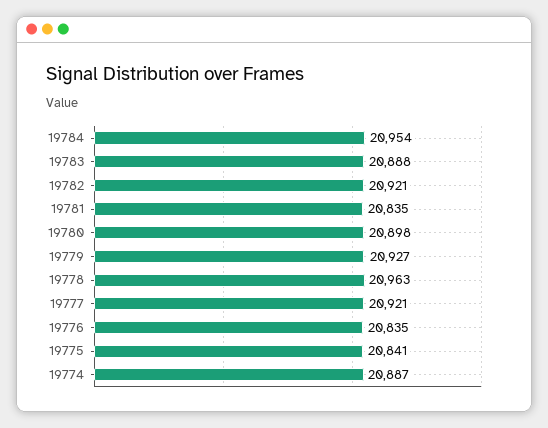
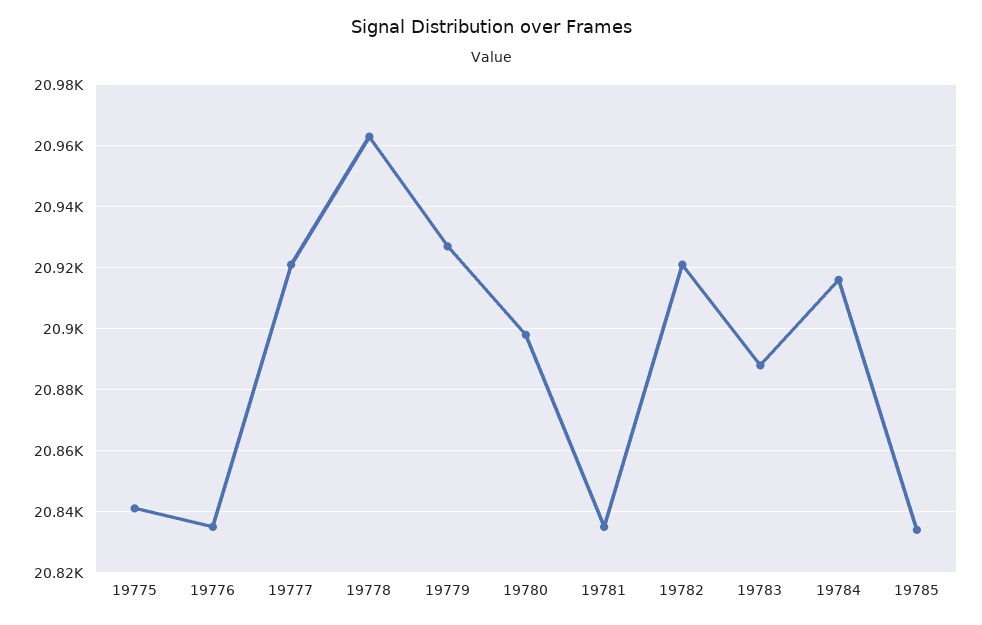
19784: 20954 -> 20915
19774: 20887 -> none
19785: none -> 20835

